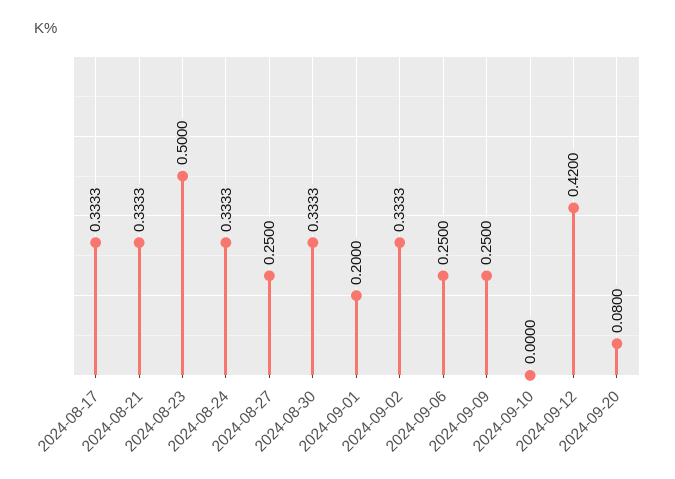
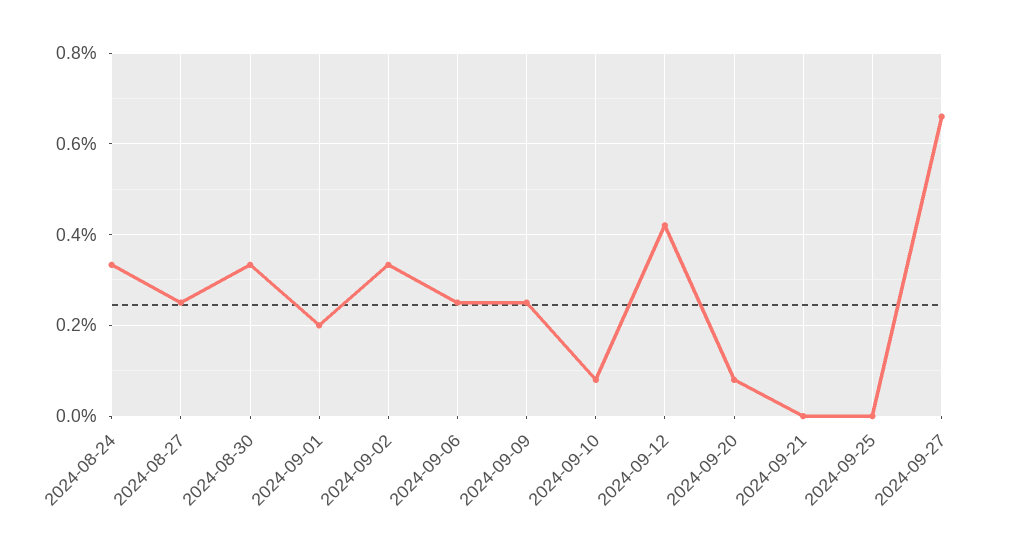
2024-08-17: 0.3333 -> none
2024-08-21: 0.3333 -> none
2024-08-23: 0.5 -> none
2024-09-10: 0 -> 0.08
2024-09-21: none -> 0
2024-09-25: none -> 0
2024-09-27: none -> 0.66

